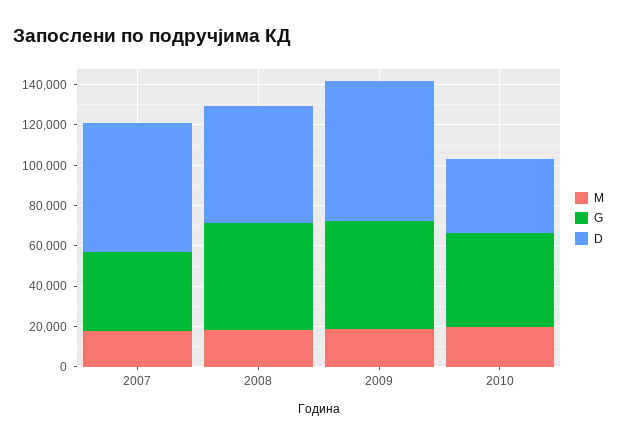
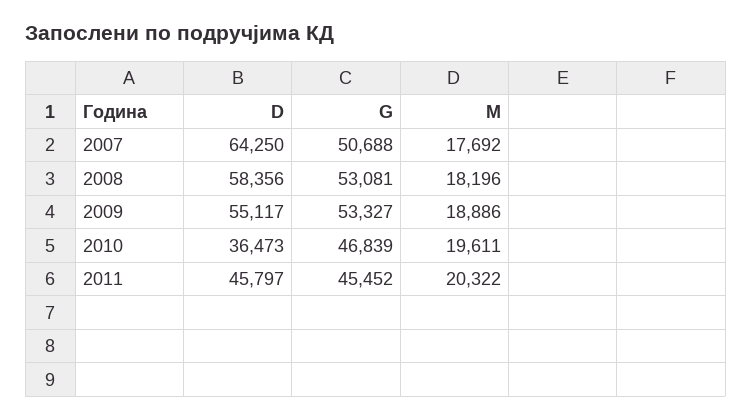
G, 2007: 40000 -> 50688
D, 2009: 70000 -> 55117
D, 2011: none -> 45797
G, 2011: none -> 45452
M, 2011: none -> 20322

